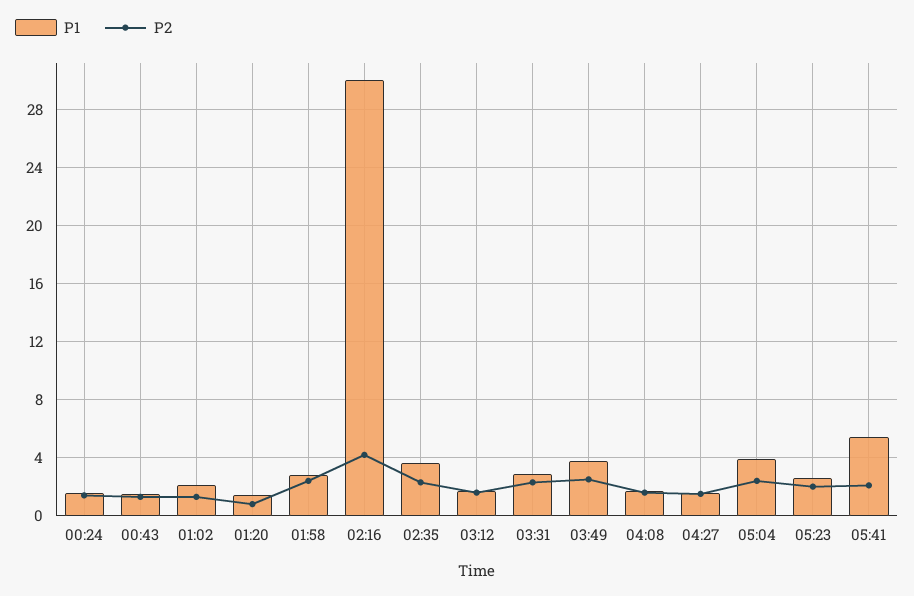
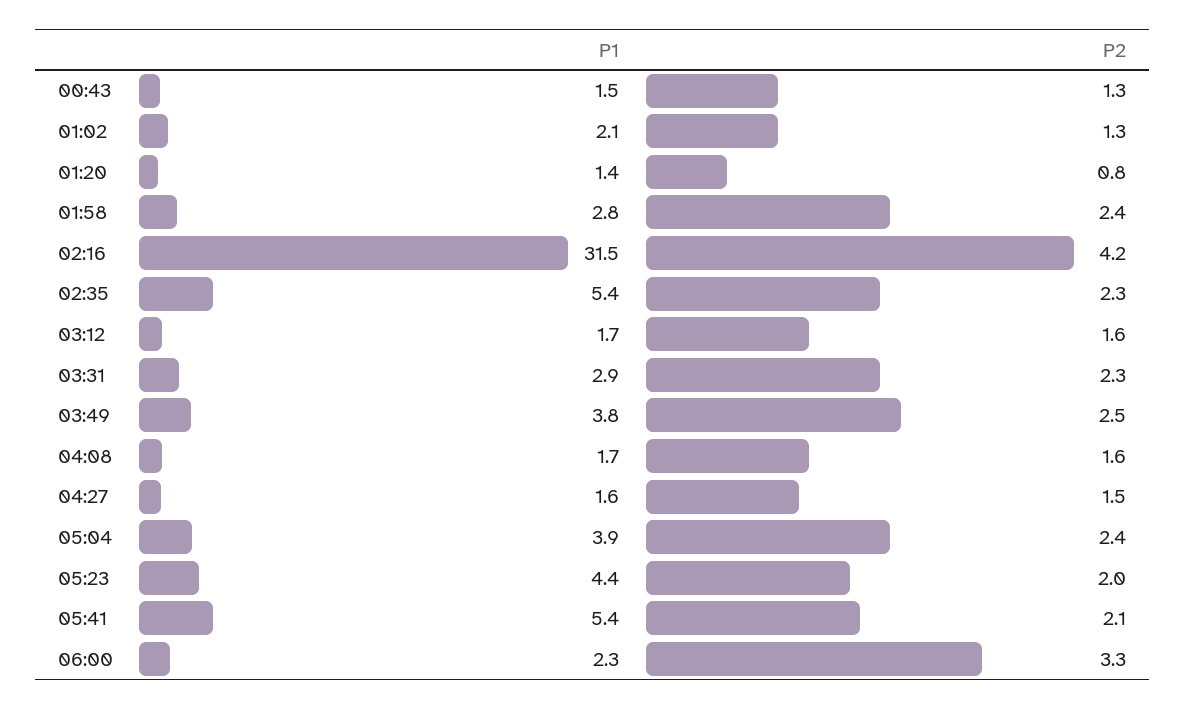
P1, 00:24: 1.5 -> none
P2, 00:24: 1.5 -> none
P1, 02:16: 30 -> 31.5
P1, 02:35: 3.5 -> 5.4
P1, 05:23: 2.5 -> 4.4
P1, 06:00: none -> 2.3
P2, 06:00: none -> 3.3

